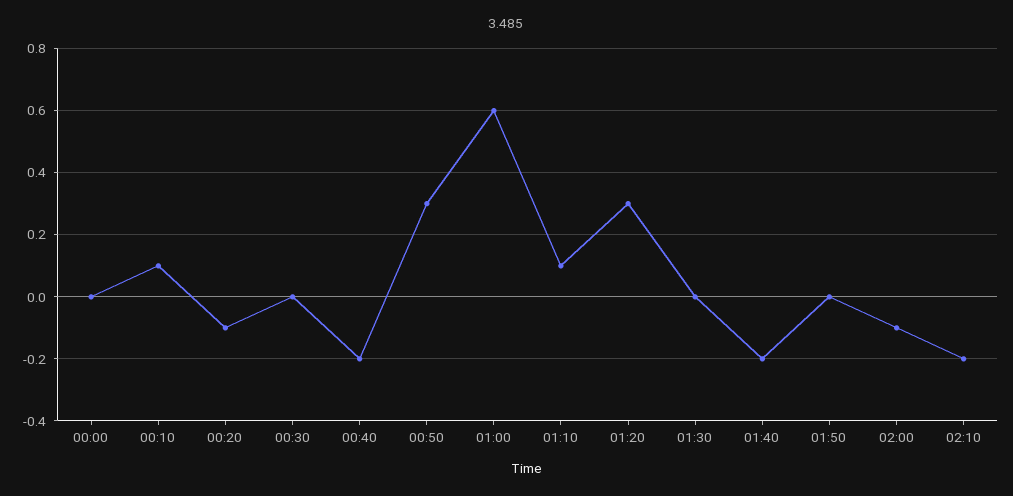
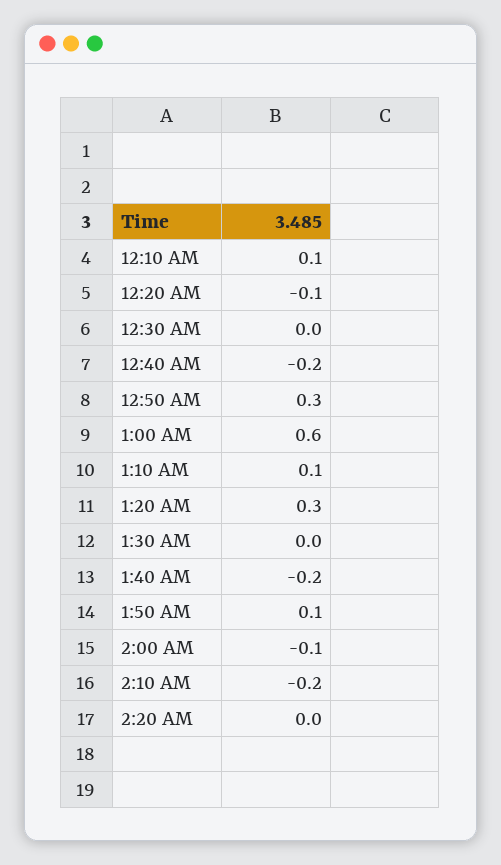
00:00: 0 -> none
01:50: 0 -> 0.1
2:20 AM: none -> 0

